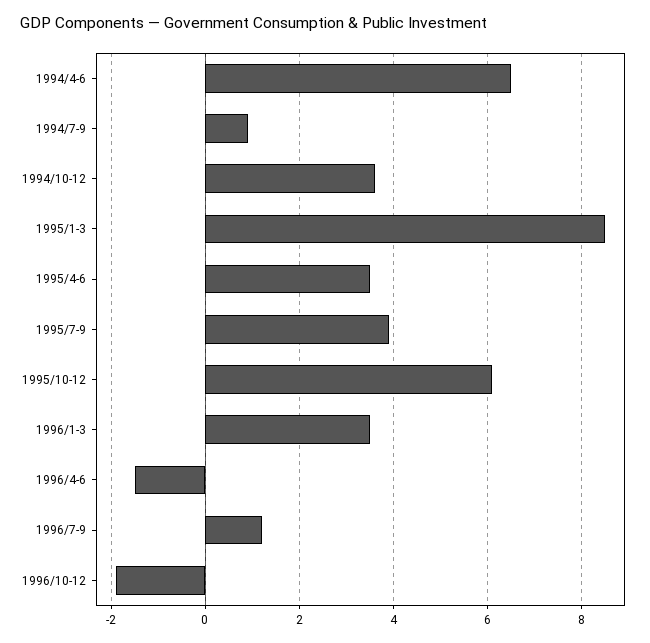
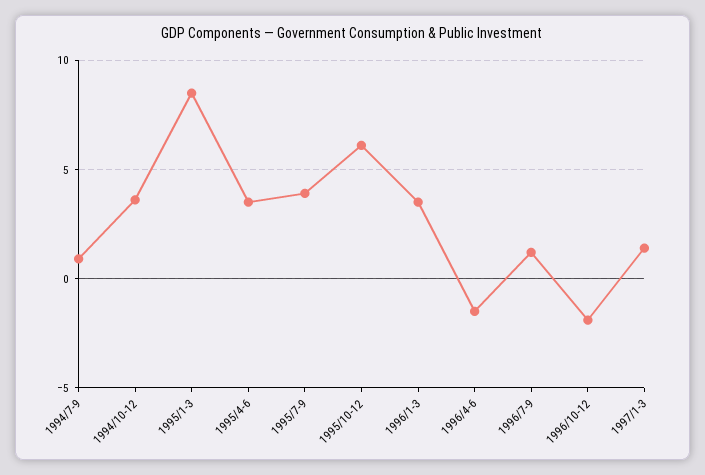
1994/4-6: 6.5 -> none
1997/1-3: none -> 1.5

